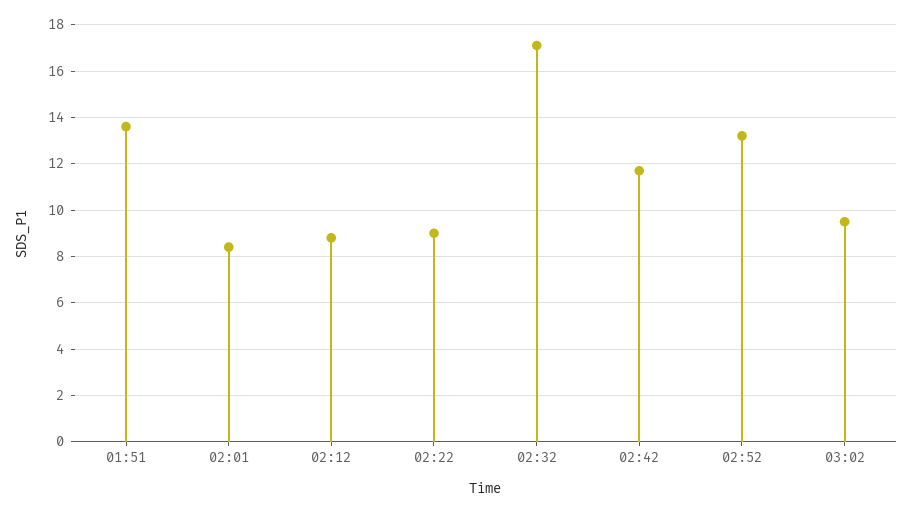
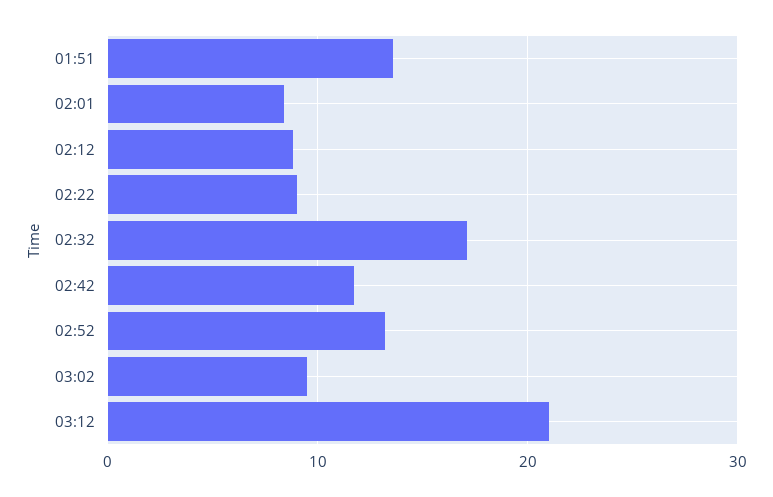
03:12: none -> 21

